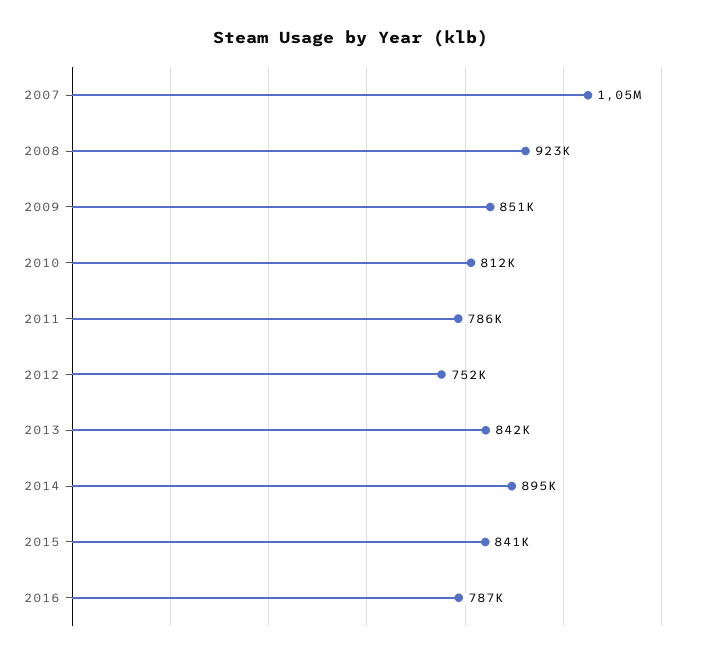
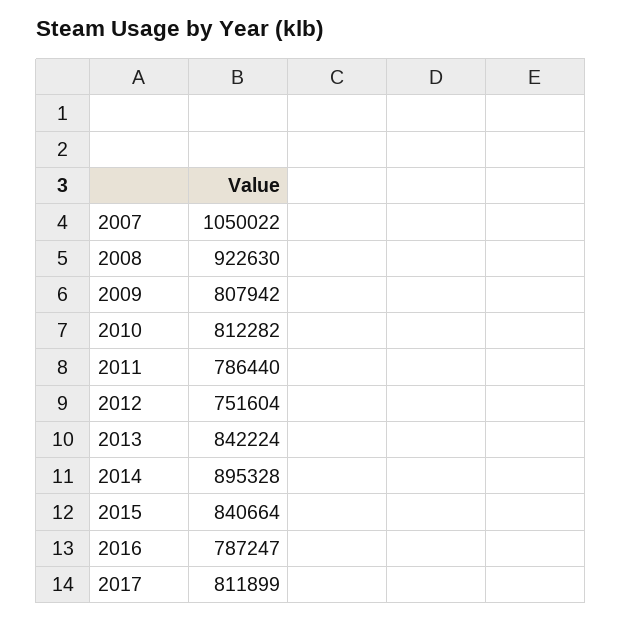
2009: 851000 -> 807942
2017: none -> 811899

